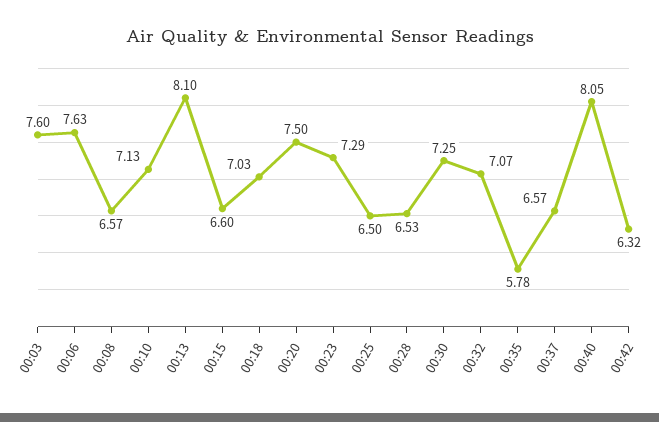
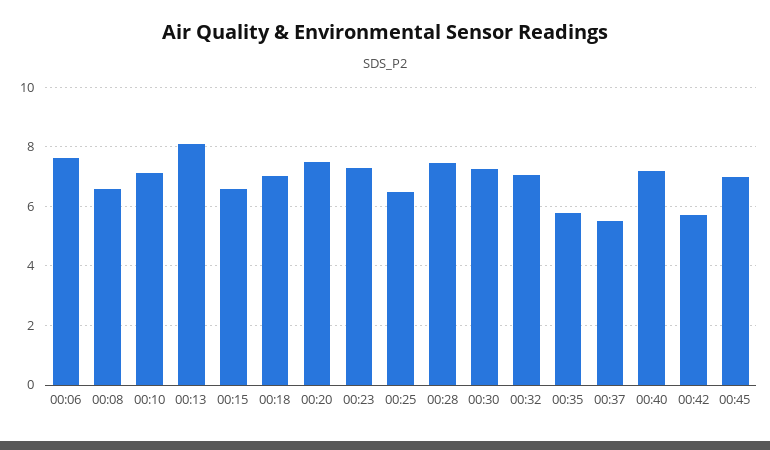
00:03: 7.6 -> none
00:28: 6.53 -> 7.5
00:37: 6.57 -> 5.5
00:40: 8.05 -> 7.25
00:42: 6.32 -> 5.75
00:45: none -> 7

